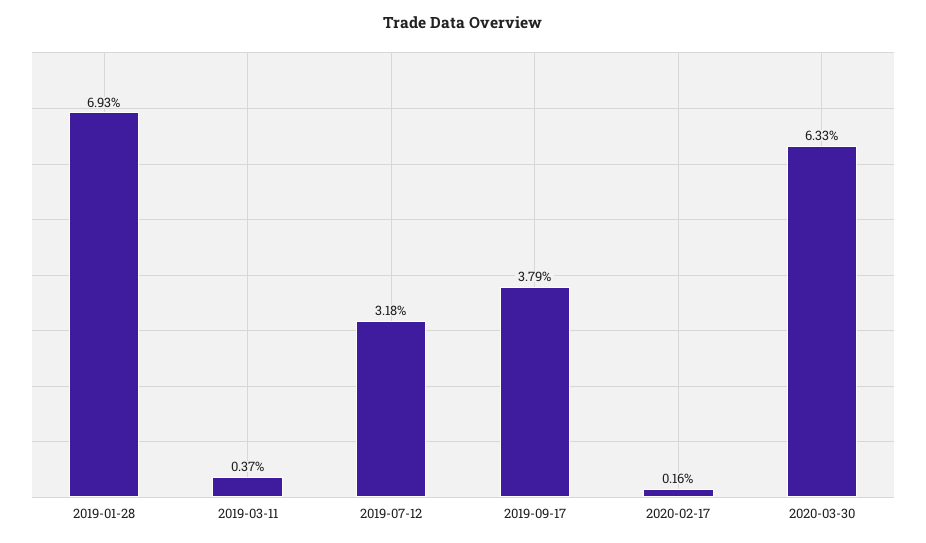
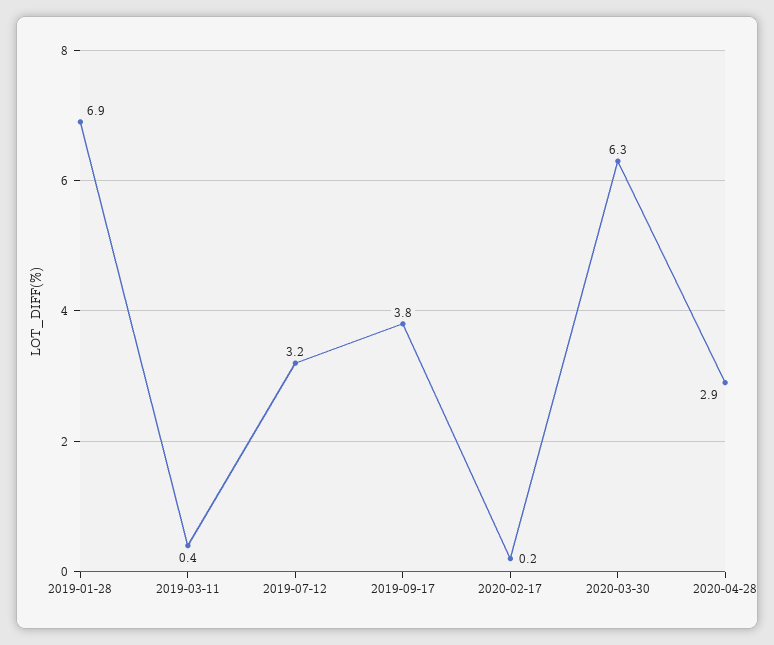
2020-04-28: none -> 2.9

